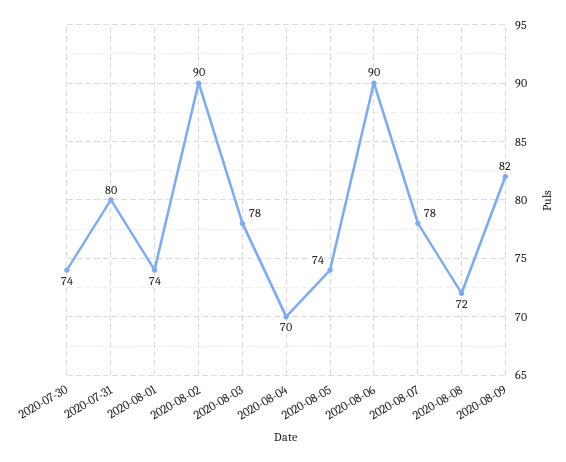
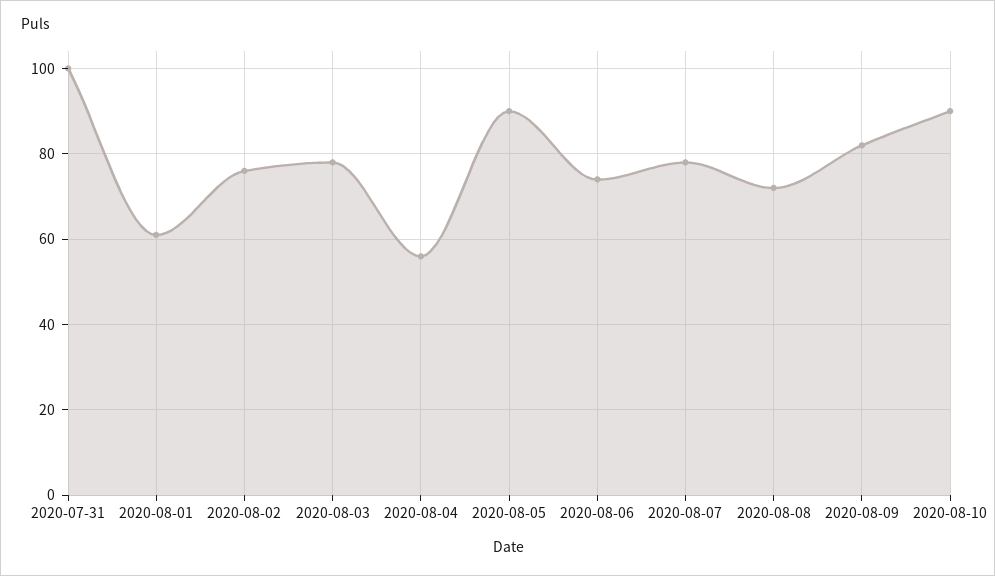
2020-07-30: 74 -> none
2020-07-31: 80 -> 100
2020-08-01: 74 -> 60
2020-08-02: 90 -> 75
2020-08-04: 70 -> 55
2020-08-05: 74 -> 90
2020-08-06: 90 -> 75
2020-08-10: none -> 90

